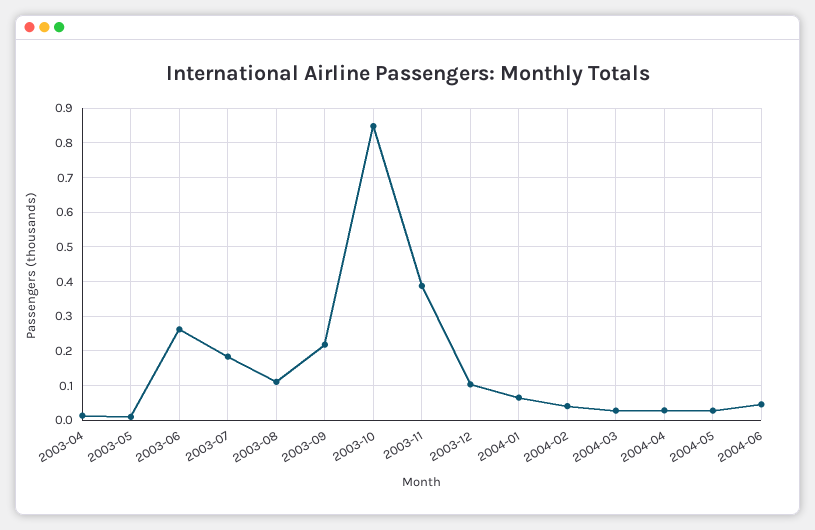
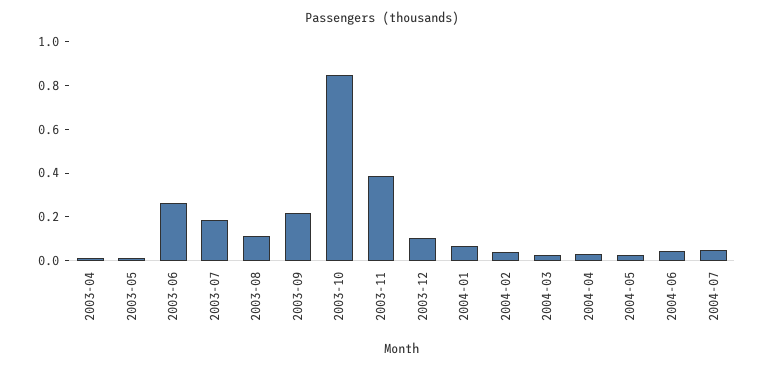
2004-07: none -> 0.05

